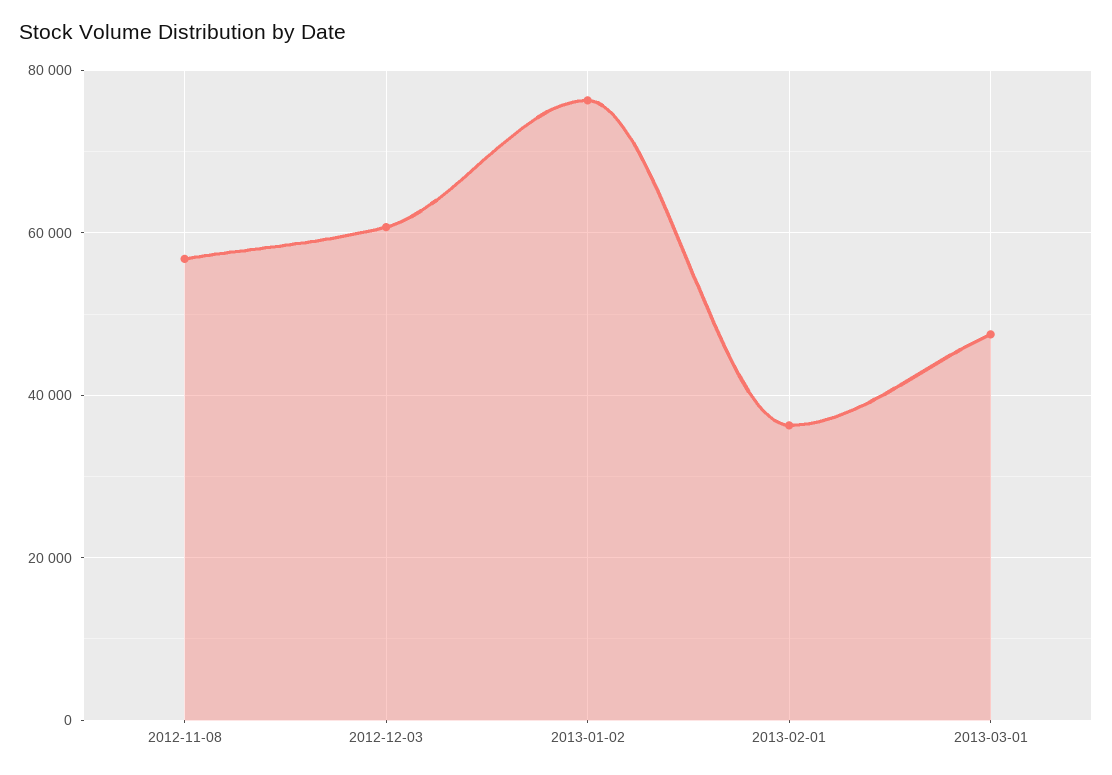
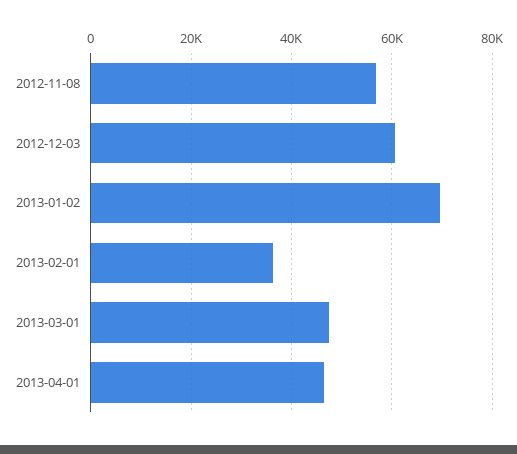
2013-01-02: 76000 -> 70000
2013-04-01: none -> 46000

